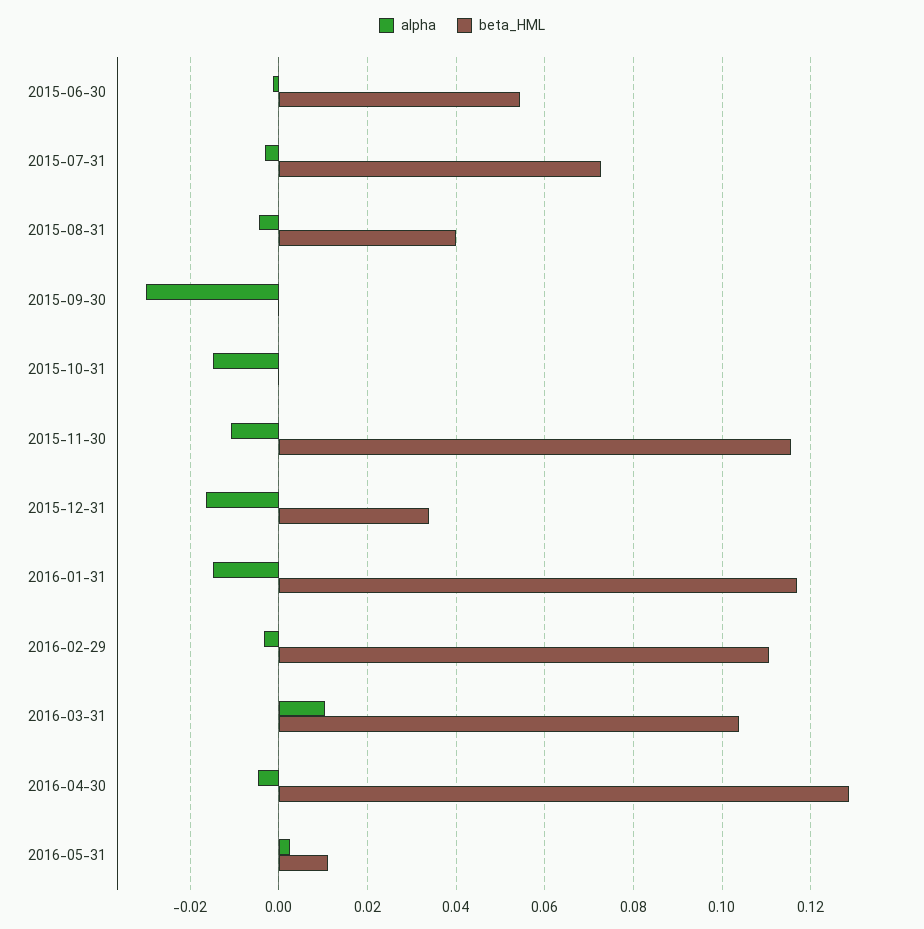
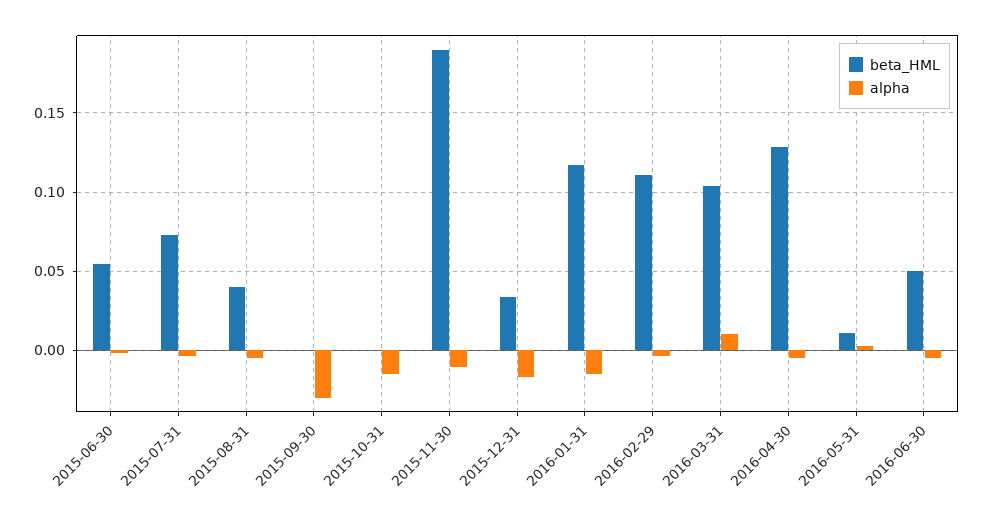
beta_HML, 2015-11-30: 0.116 -> 0.19
beta_HML, 2016-06-30: none -> 0.05
alpha, 2016-06-30: none -> -0.005

